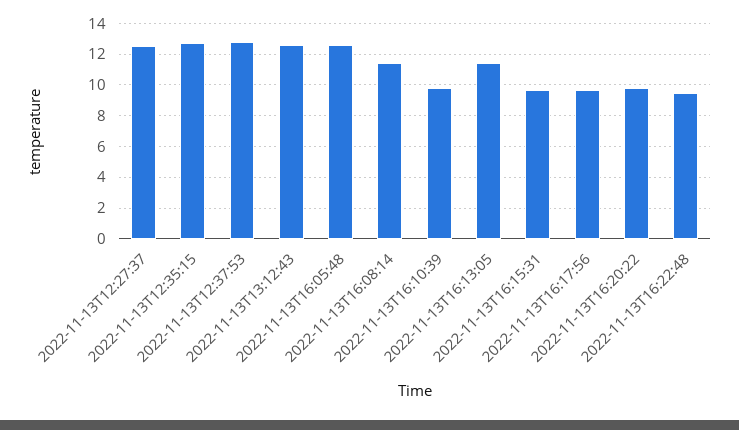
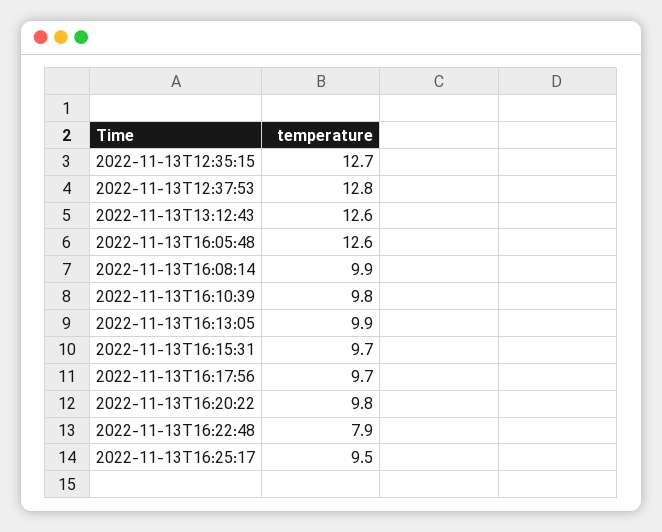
2022-11-13T12:27:37: 12.5 -> none
2022-11-13T16:08:14: 11.5 -> 9.9
2022-11-13T16:13:05: 11.5 -> 9.9
2022-11-13T16:22:48: 9.5 -> 7.9
2022-11-13T16:25:17: none -> 9.5

